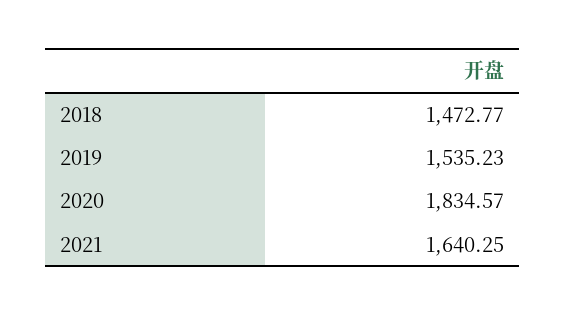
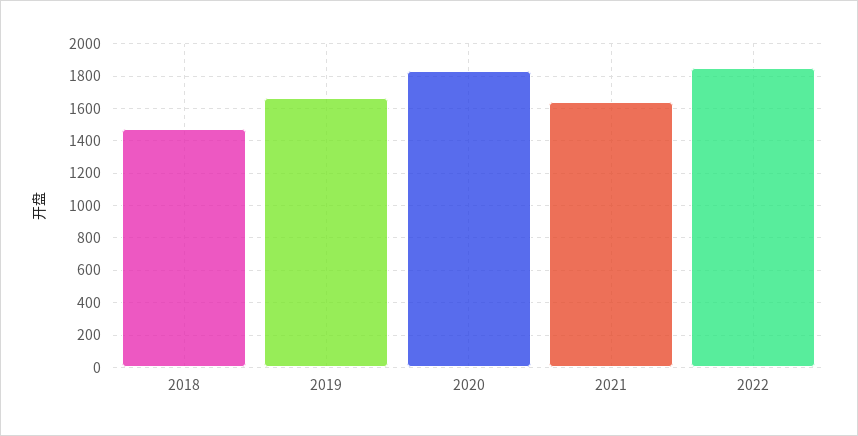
2019: 1535.23 -> 1650
2022: none -> 1850

